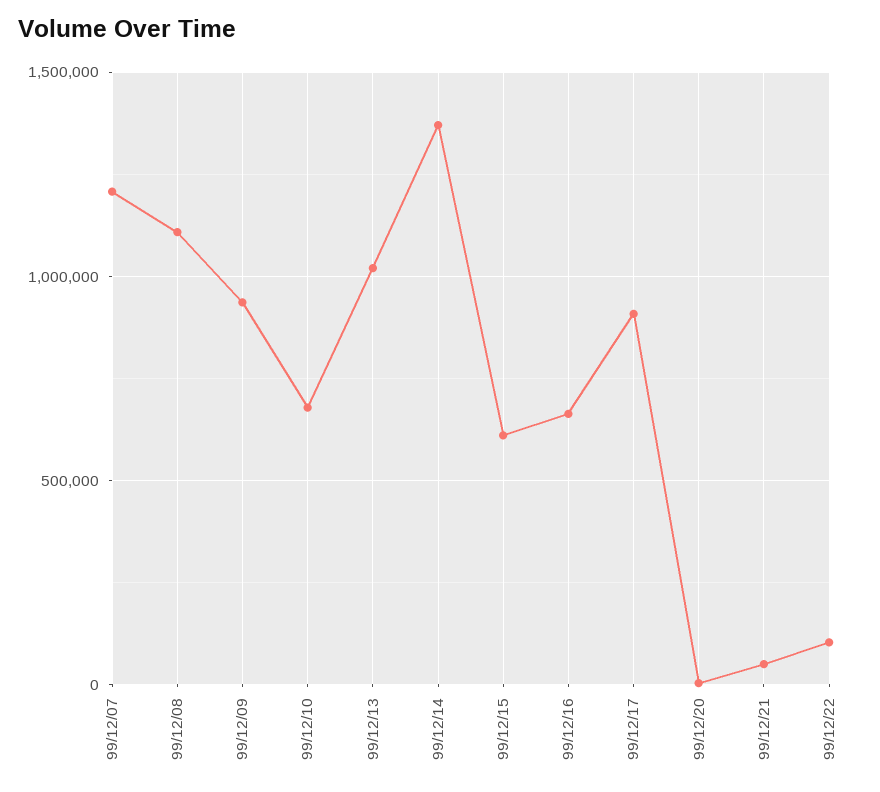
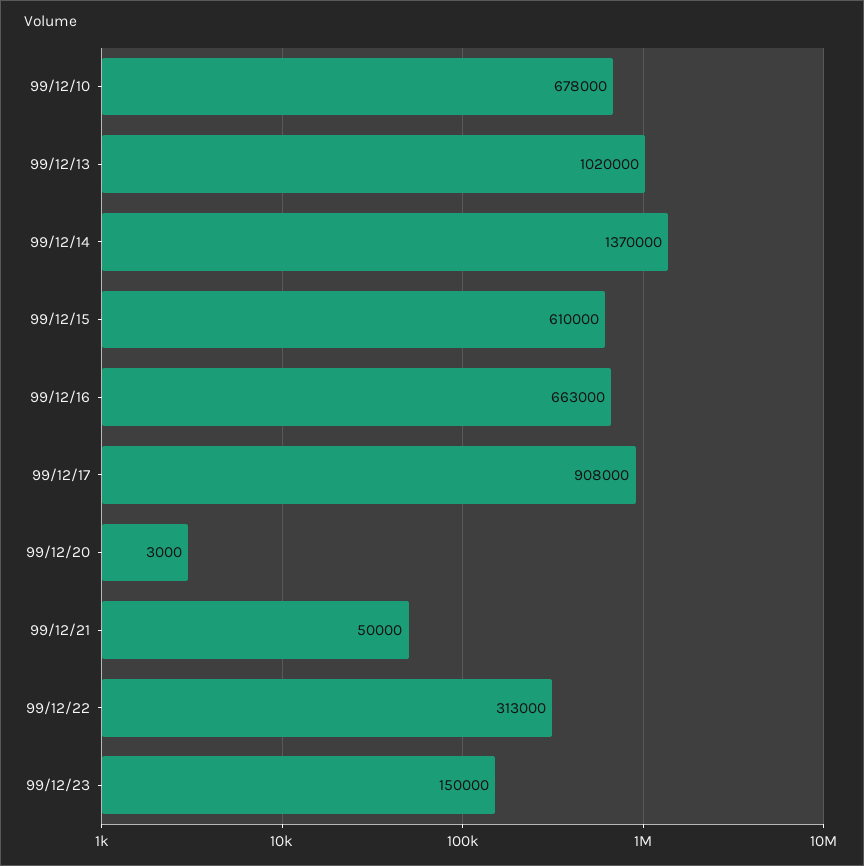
99/12/07: 1200000 -> none
99/12/08: 1100000 -> none
99/12/09: 950000 -> none
99/12/22: 100000 -> 313000
99/12/23: none -> 150000

